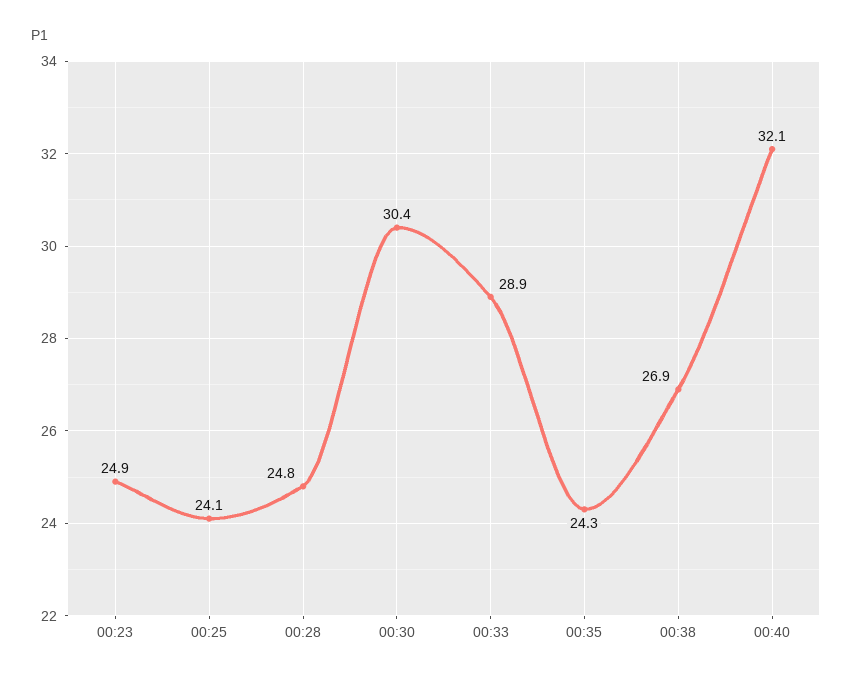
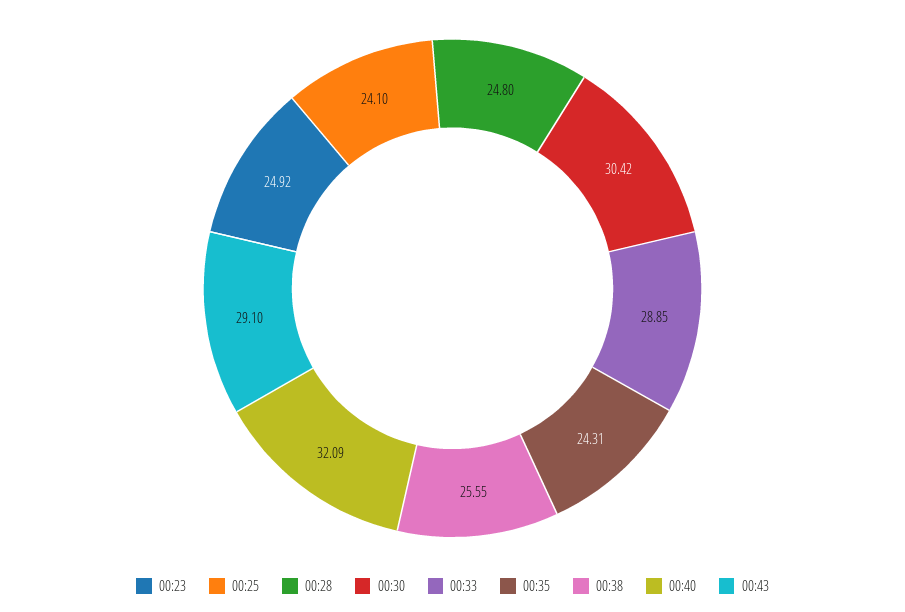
00:38: 26.9 -> 25.55
00:43: none -> 29.1

